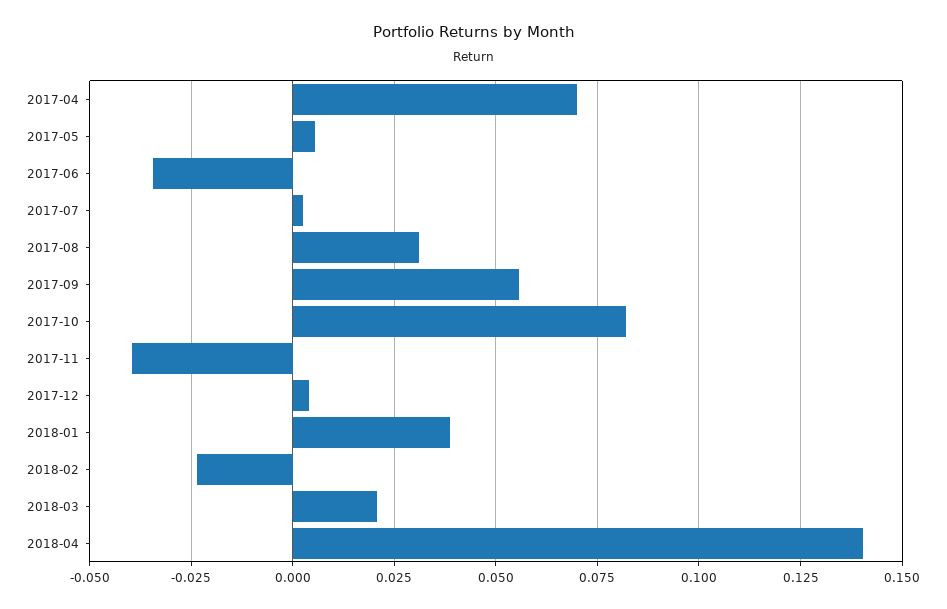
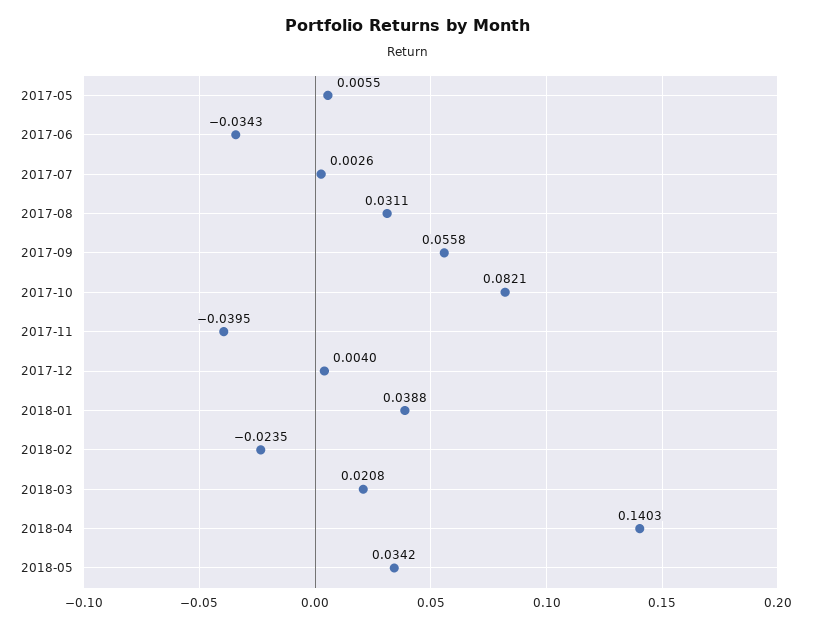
2017-04: 0.07 -> none
2018-05: none -> 0.0342

